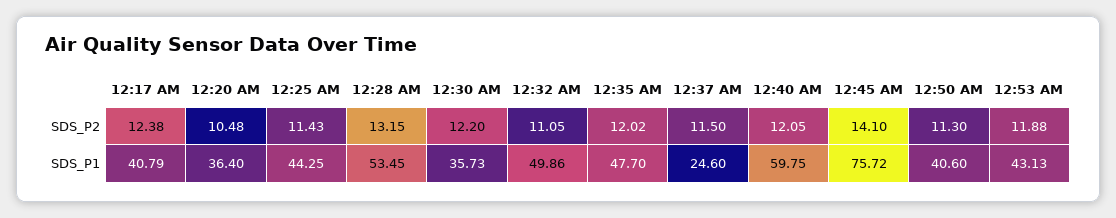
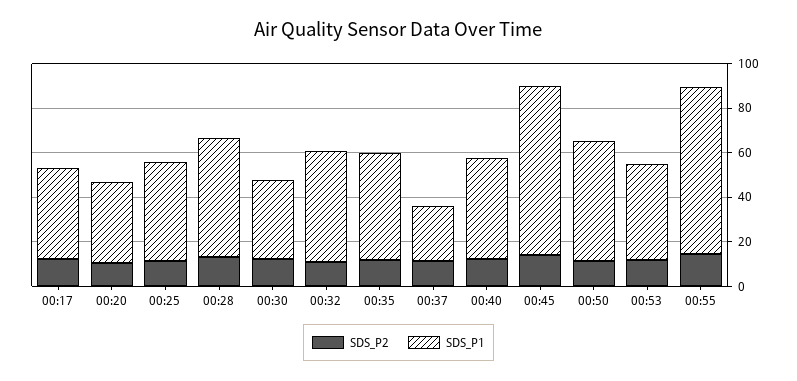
SDS_P1, 12:40 AM: 59.75 -> 45
SDS_P1, 12:50 AM: 40.6 -> 55
SDS_P2, 00:55: none -> 15
SDS_P1, 00:55: none -> 75

